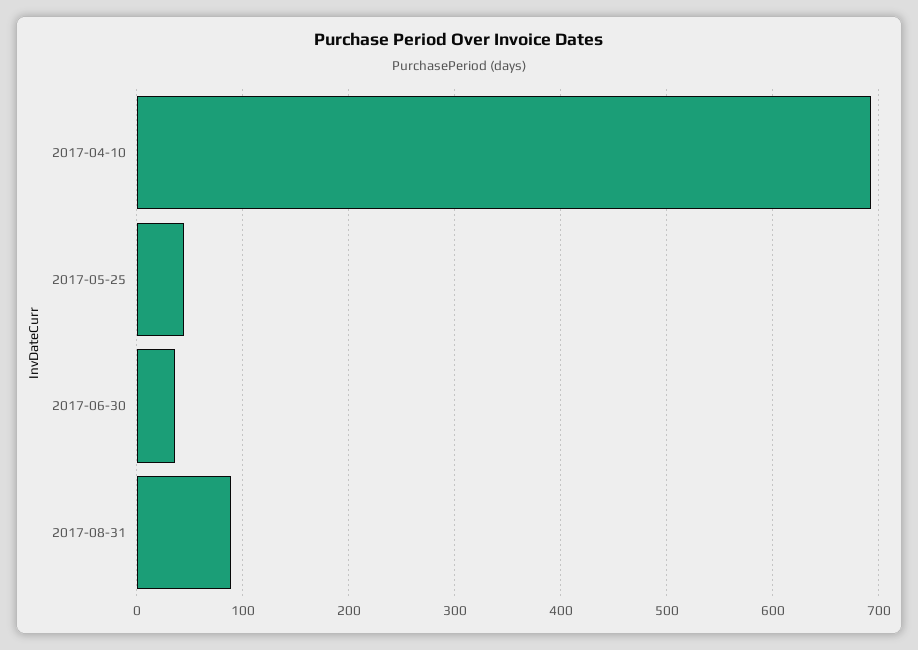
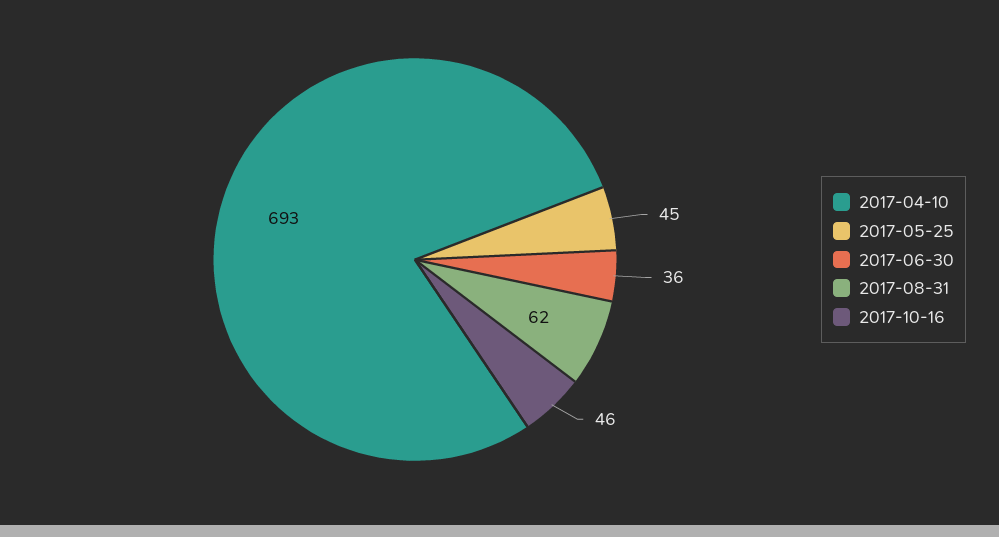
2017-08-31: 90 -> 62
2017-10-16: none -> 46

